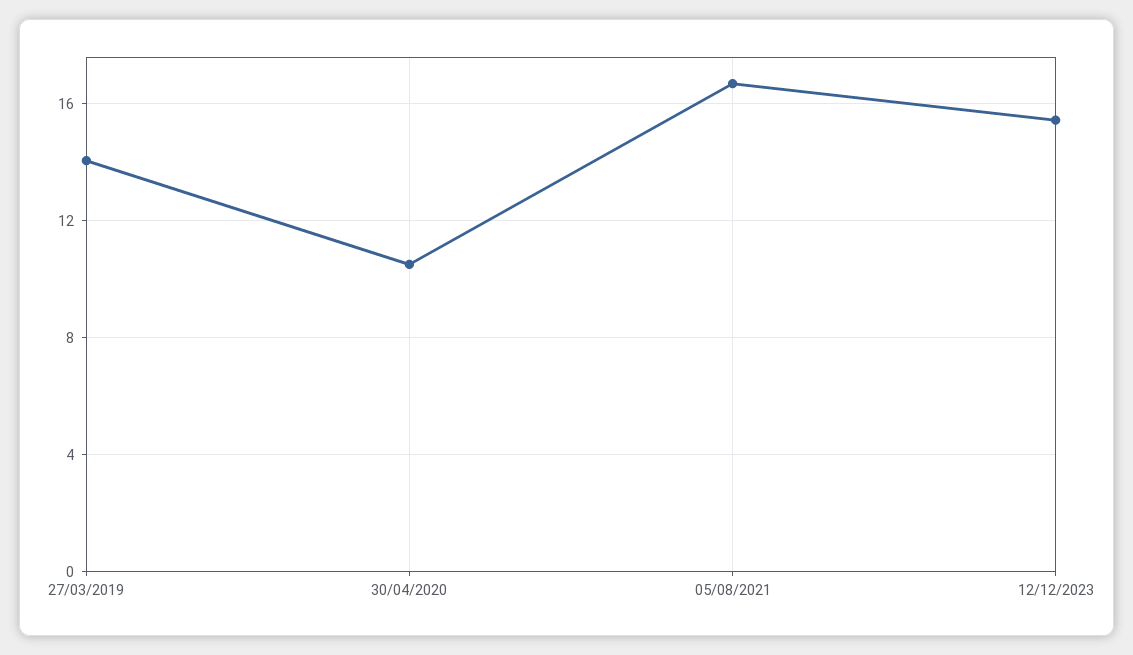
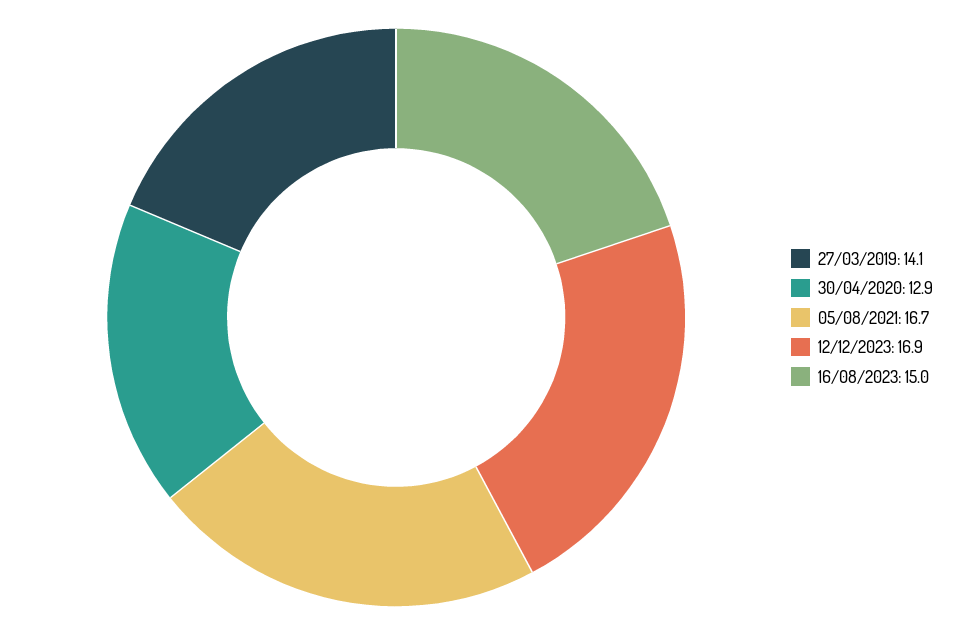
30/04/2020: 10.5 -> 12.9
12/12/2023: 15.5 -> 16.9
16/08/2023: none -> 15

